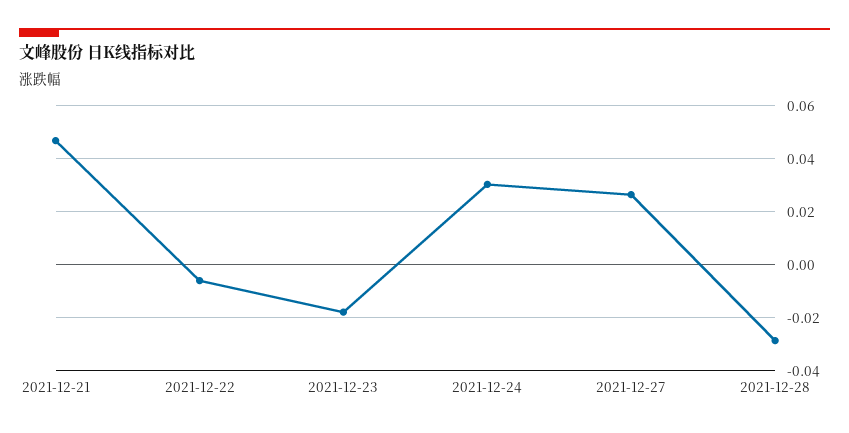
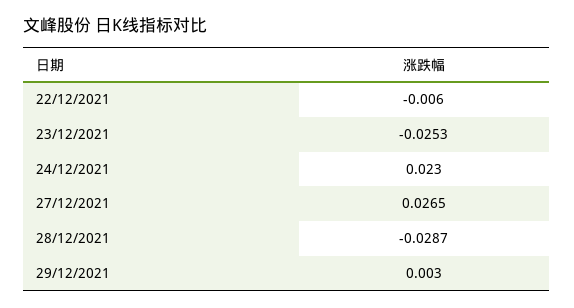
2021-12-21: 0.0475 -> none
2021-12-23: -0.0175 -> -0.0253
2021-12-24: 0.03 -> 0.023
29/12/2021: none -> 0.003

